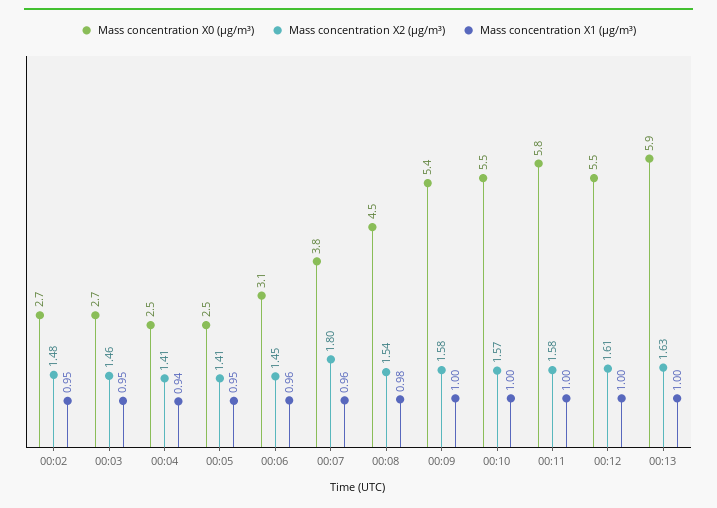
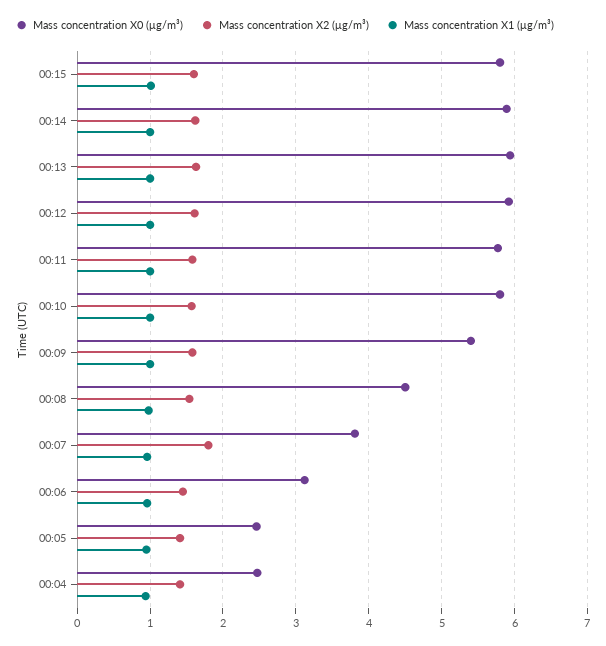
Mass concentration X0 (μg/m³), 00:02: 2.7 -> none
Mass concentration X2 (μg/m³), 00:02: 1.48 -> none
Mass concentration X1 (μg/m³), 00:02: 0.95 -> none
Mass concentration X0 (μg/m³), 00:03: 2.7 -> none
Mass concentration X2 (μg/m³), 00:03: 1.46 -> none
Mass concentration X1 (μg/m³), 00:03: 0.95 -> none
Mass concentration X0 (μg/m³), 00:10: 5.5 -> 5.8
Mass concentration X0 (μg/m³), 00:12: 5.5 -> 5.9
Mass concentration X0 (μg/m³), 00:15: none -> 5.8
Mass concentration X2 (μg/m³), 00:15: none -> 1.6
Mass concentration X1 (μg/m³), 00:15: none -> 1
Mass concentration X0 (μg/m³), 00:14: none -> 5.9
Mass concentration X2 (μg/m³), 00:14: none -> 1.6
Mass concentration X1 (μg/m³), 00:14: none -> 1

